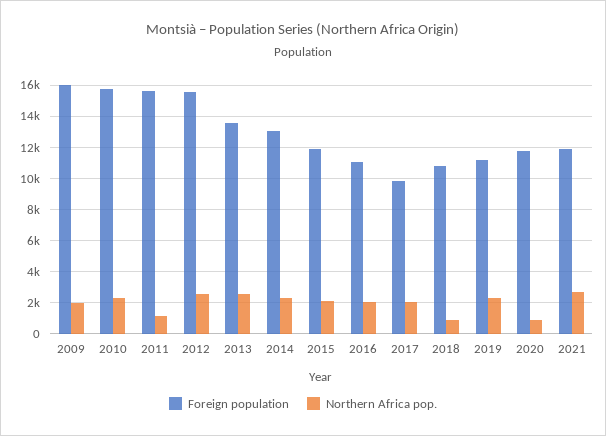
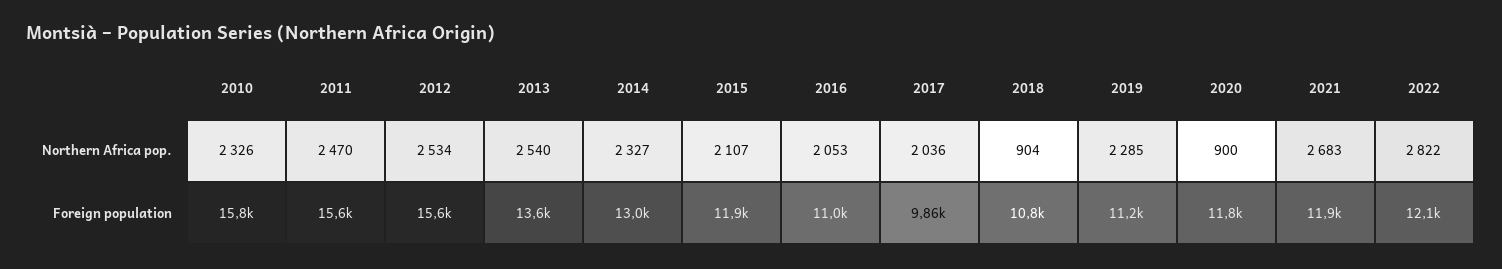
Foreign population, 2009: 16000 -> none
Northern Africa pop., 2009: 2000 -> none
Northern Africa pop., 2011: 1000 -> 2470
Northern Africa pop., 2022: none -> 2822
Foreign population, 2022: none -> 12100

